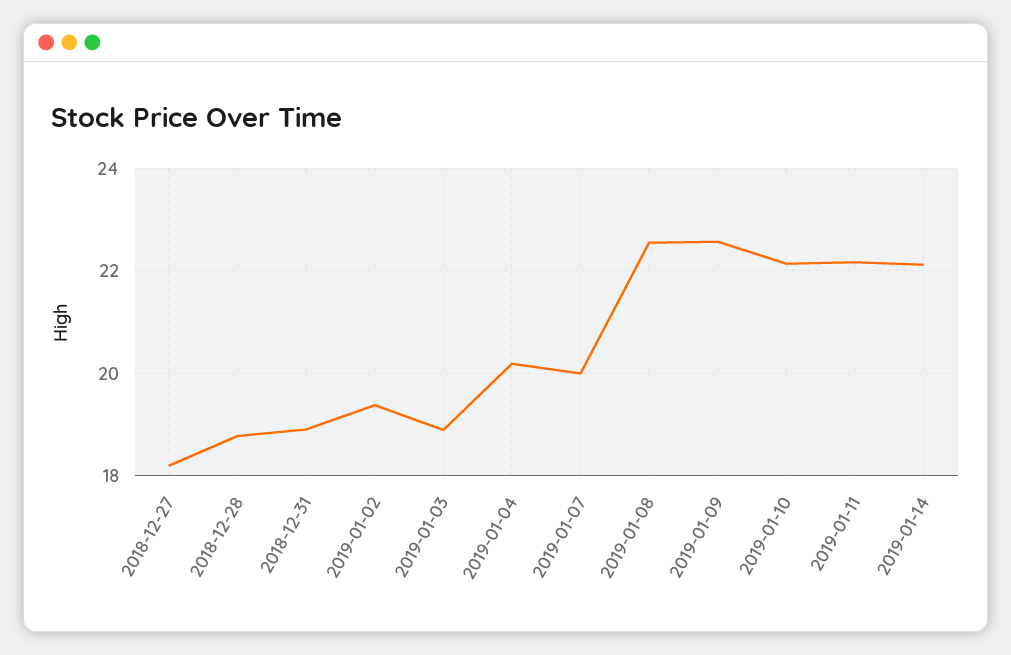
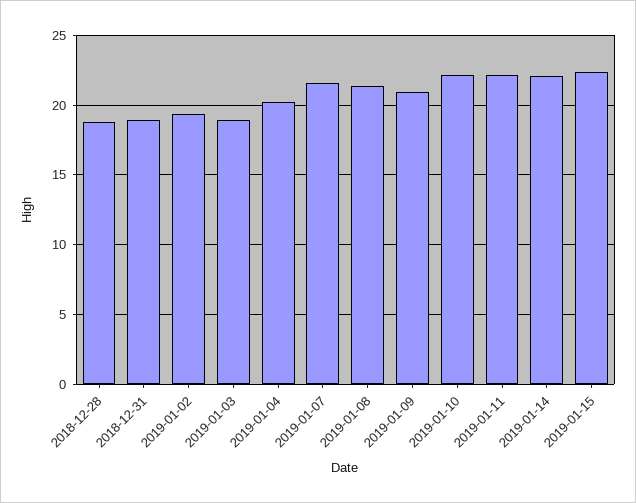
2018-12-27: 18.2 -> none
2019-01-07: 20 -> 21.5
2019-01-08: 22.6 -> 21.5
2019-01-09: 22.6 -> 21
2019-01-15: none -> 22.5

